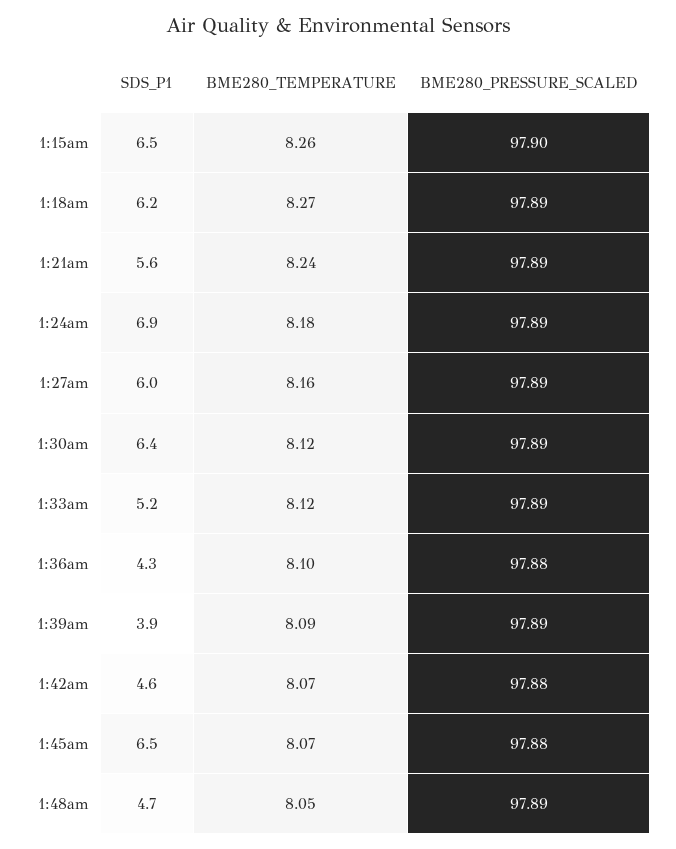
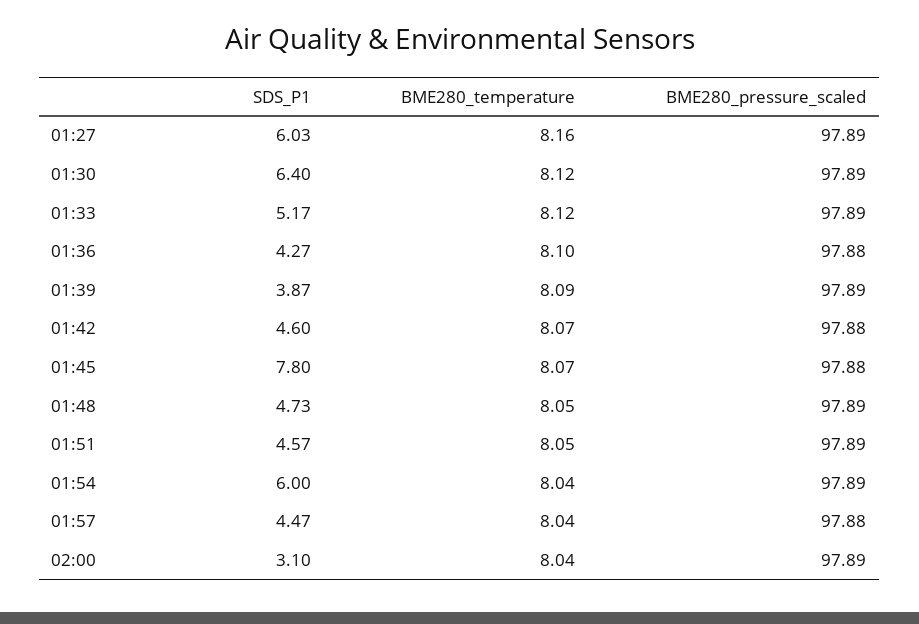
SDS_P1, 1:15am: 6.5 -> none
BME280_TEMPERATURE, 1:15am: 8.26 -> none
BME280_PRESSURE_SCALED, 1:15am: 97.9 -> none
SDS_P1, 1:18am: 6.2 -> none
BME280_TEMPERATURE, 1:18am: 8.27 -> none
BME280_PRESSURE_SCALED, 1:18am: 97.89 -> none
SDS_P1, 1:21am: 5.6 -> none
BME280_TEMPERATURE, 1:21am: 8.24 -> none
BME280_PRESSURE_SCALED, 1:21am: 97.89 -> none
SDS_P1, 1:24am: 6.9 -> none
BME280_TEMPERATURE, 1:24am: 8.18 -> none
BME280_PRESSURE_SCALED, 1:24am: 97.89 -> none
SDS_P1, 1:45am: 6.5 -> 7.8
SDS_P1, 01:51: none -> 4.57
BME280_TEMPERATURE, 01:51: none -> 8.05
BME280_PRESSURE_SCALED, 01:51: none -> 97.89
SDS_P1, 01:54: none -> 6
BME280_TEMPERATURE, 01:54: none -> 8.04
BME280_PRESSURE_SCALED, 01:54: none -> 97.89
SDS_P1, 01:57: none -> 4.47
BME280_TEMPERATURE, 01:57: none -> 8.04
BME280_PRESSURE_SCALED, 01:57: none -> 97.88
SDS_P1, 02:00: none -> 3.1
BME280_TEMPERATURE, 02:00: none -> 8.04
BME280_PRESSURE_SCALED, 02:00: none -> 97.89

